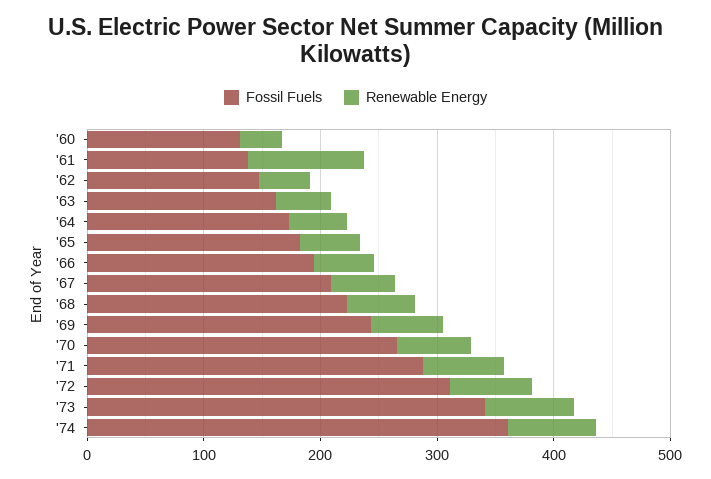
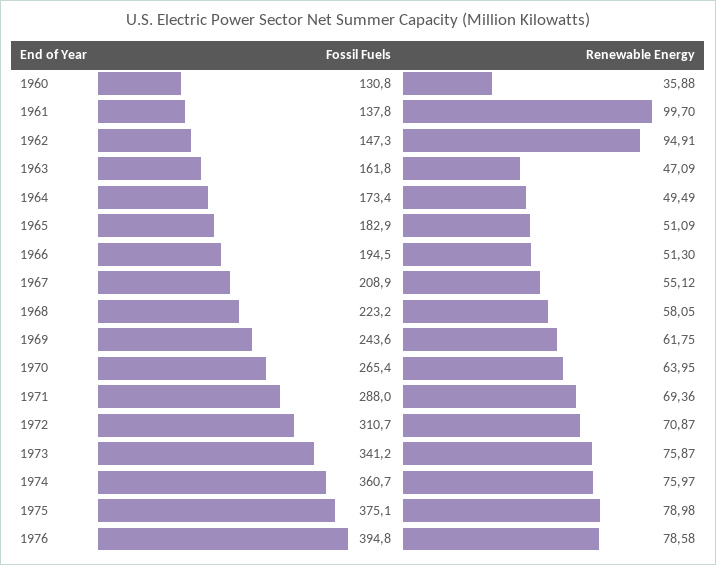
Renewable Energy, '62: 40 -> 94.91
Fossil Fuels, 1975: none -> 375.1
Renewable Energy, 1975: none -> 78.98
Fossil Fuels, 1976: none -> 394.8
Renewable Energy, 1976: none -> 78.58

